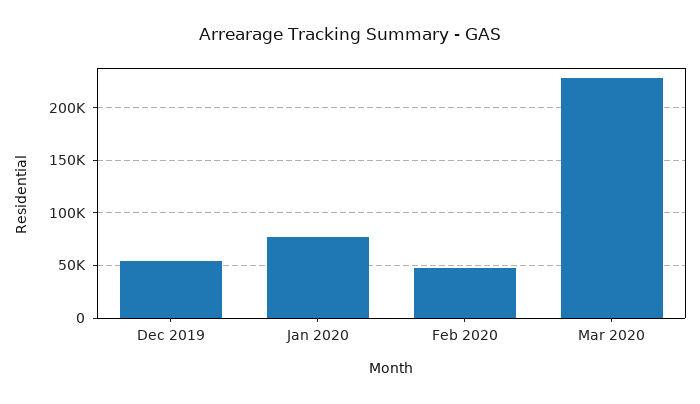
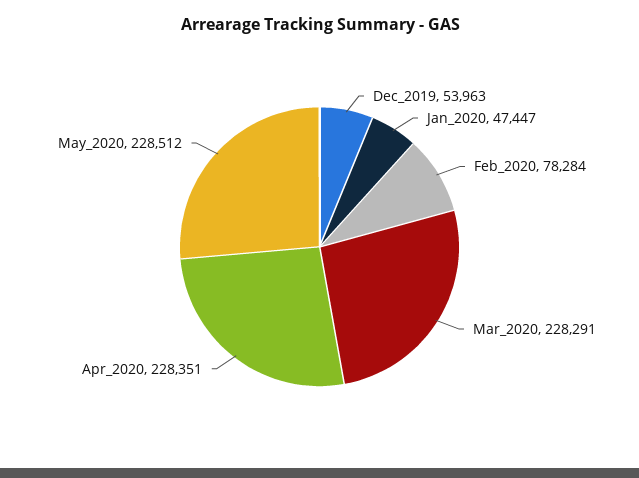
Jan 2020: 80000 -> 47447
Feb 2020: 50000 -> 78284
Apr_2020: none -> 228351
May_2020: none -> 228512

